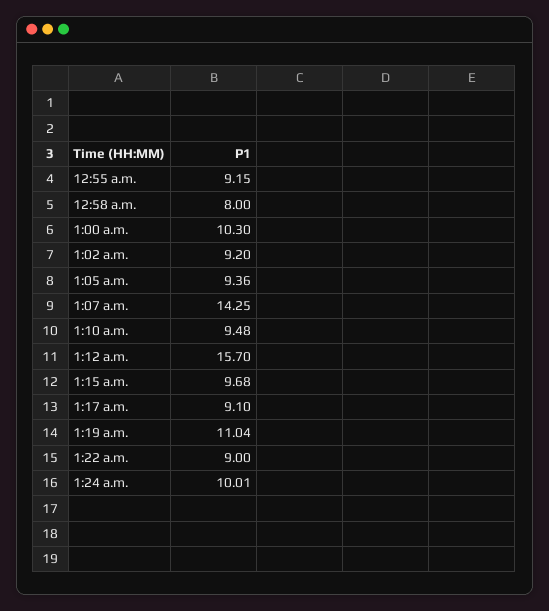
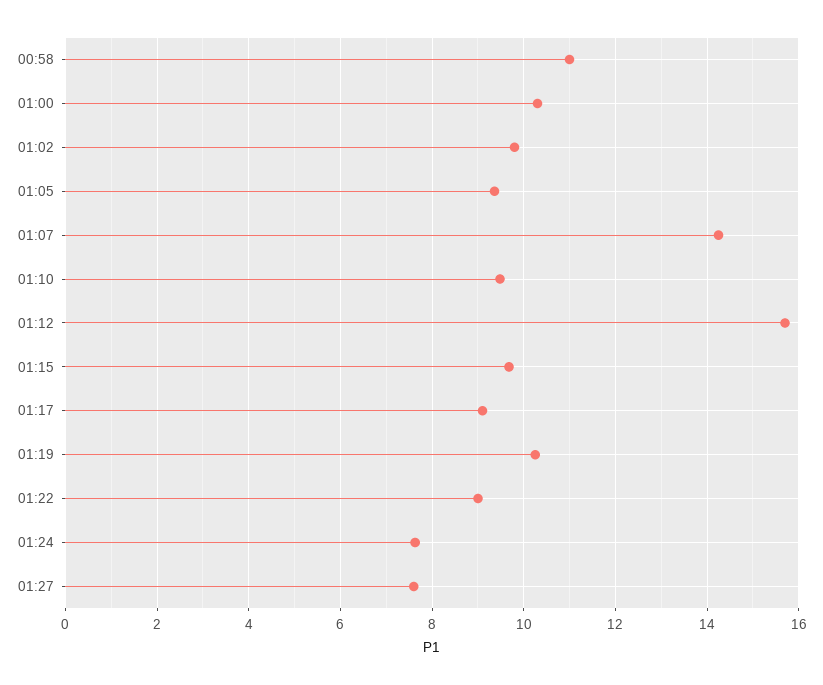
12:55 a.m.: 9.15 -> none
12:58 a.m.: 8 -> 11
1:02 a.m.: 9.2 -> 9.8
1:19 a.m.: 11.04 -> 10.2
1:24 a.m.: 10.01 -> 7.6
01:27: none -> 7.6

